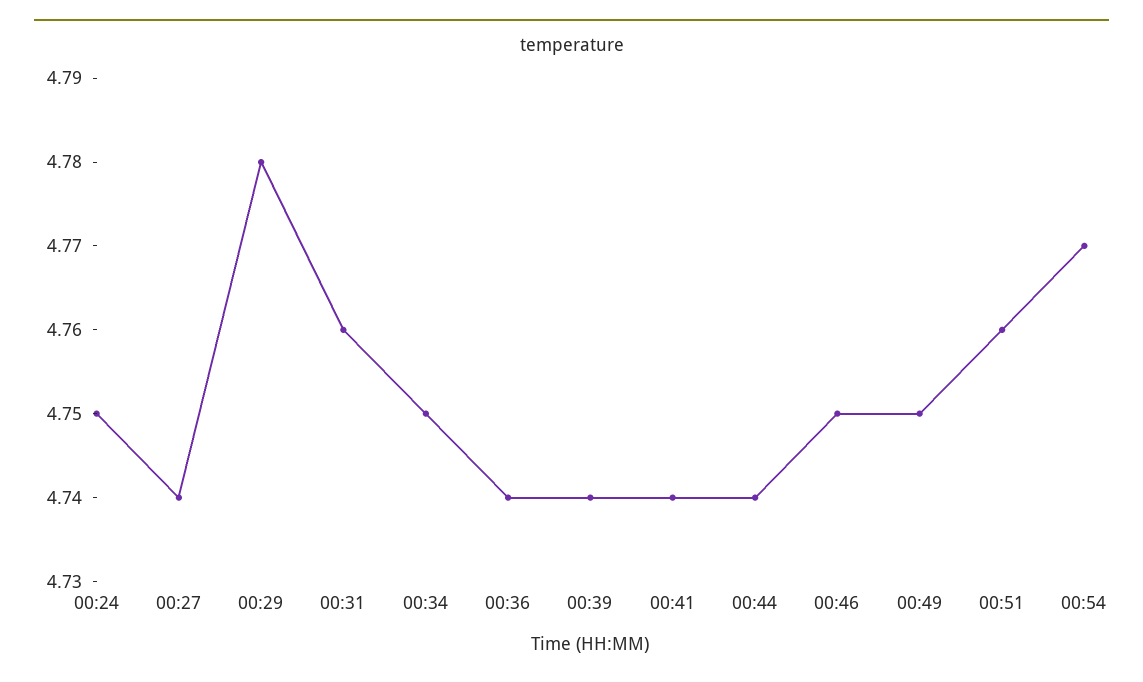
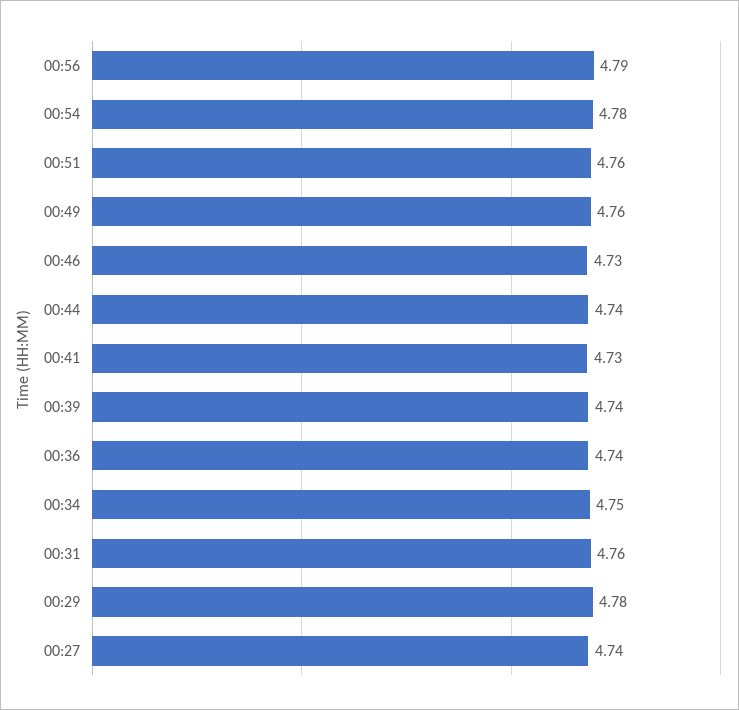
00:24: 4.75 -> none
00:41: 4.74 -> 4.73
00:46: 4.75 -> 4.73
00:49: 4.75 -> 4.76
00:54: 4.77 -> 4.78
00:56: none -> 4.79

